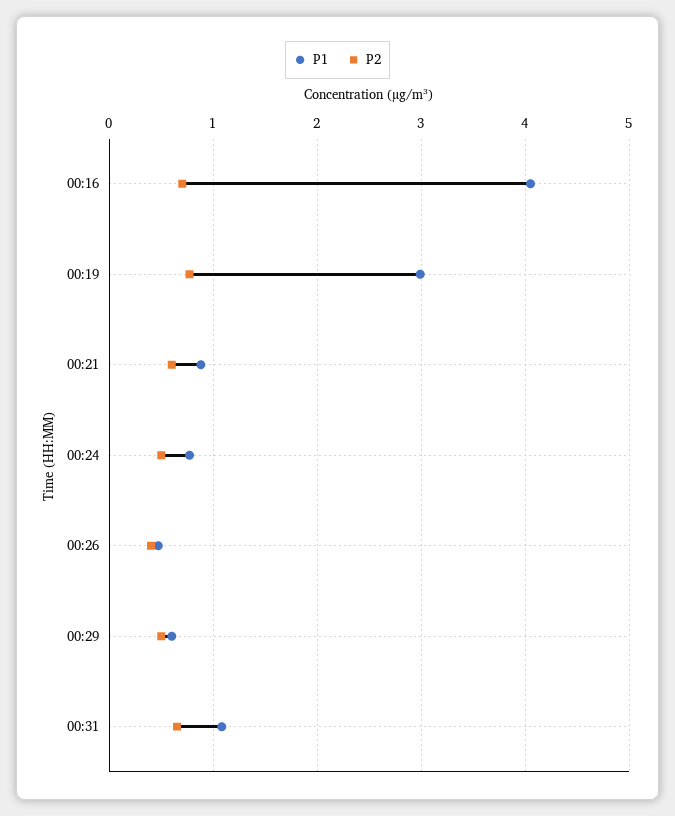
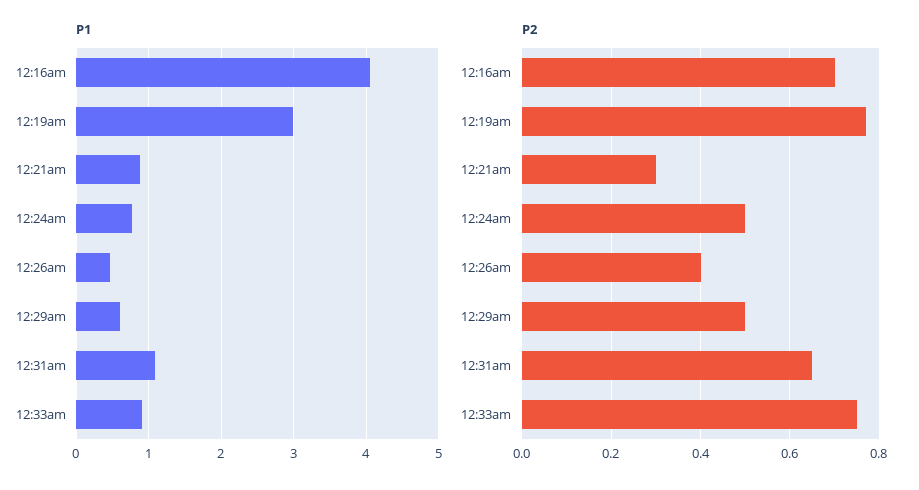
P2, 00:21: 0.6 -> 0.3
P1, 12:33am: none -> 0.9
P2, 12:33am: none -> 0.75

